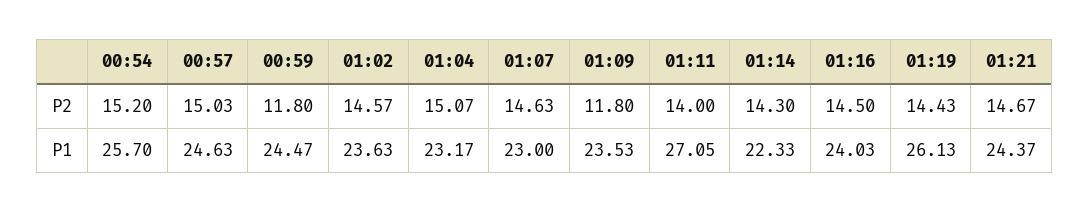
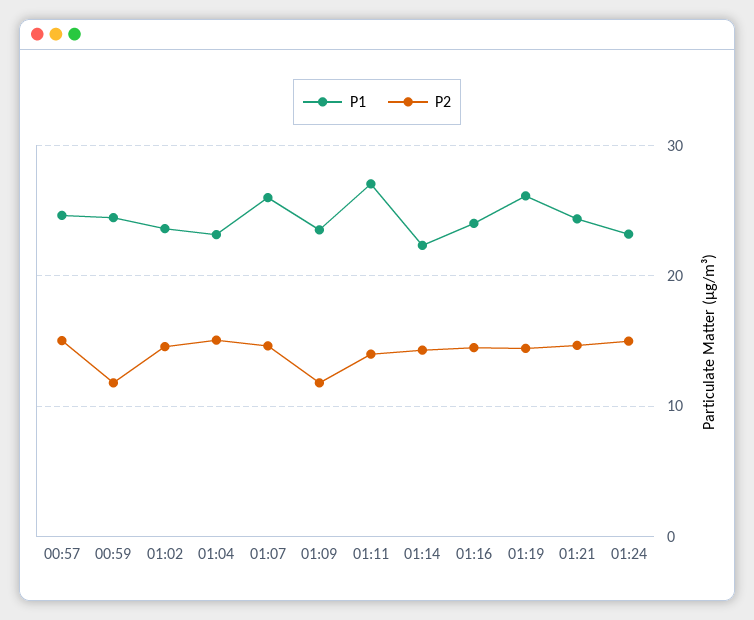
P2, 00:54: 15.2 -> none
P1, 00:54: 25.7 -> none
P1, 01:07: 23 -> 26
P1, 01:24: none -> 23
P2, 01:24: none -> 15

